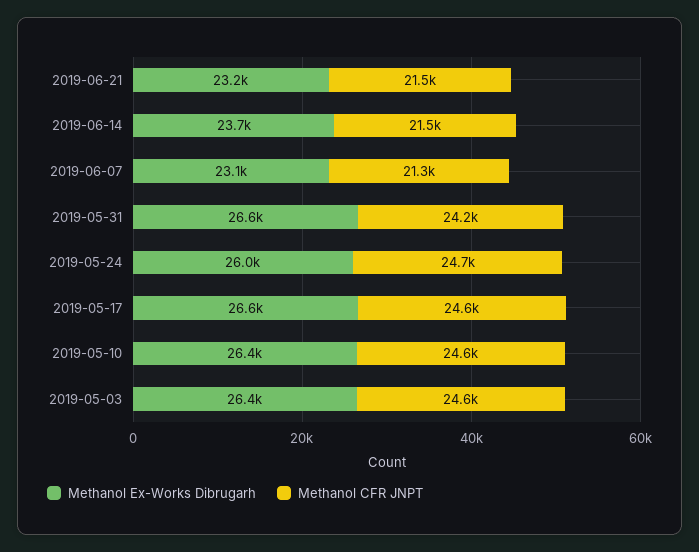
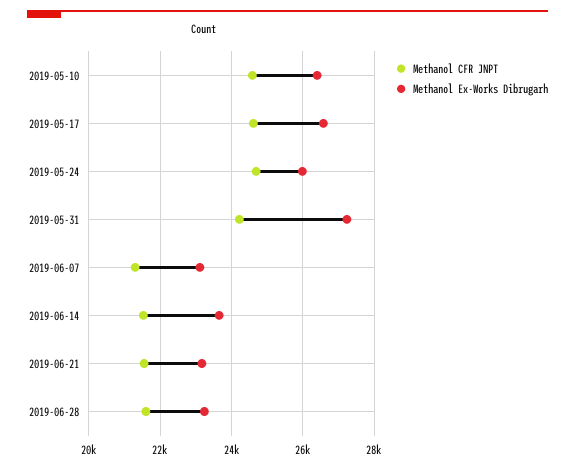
Methanol Ex-Works Dibrugarh, 2019-05-31: 26600 -> 27200
Methanol Ex-Works Dibrugarh, 2019-05-03: 26400 -> none
Methanol CFR JNPT, 2019-05-03: 24600 -> none
Methanol CFR JNPT, 2019-06-28: none -> 21600
Methanol Ex-Works Dibrugarh, 2019-06-28: none -> 23200

